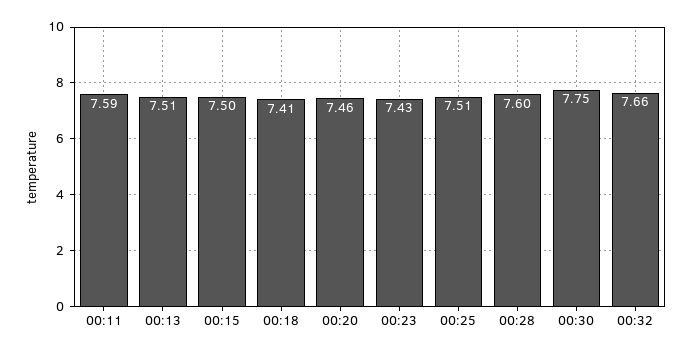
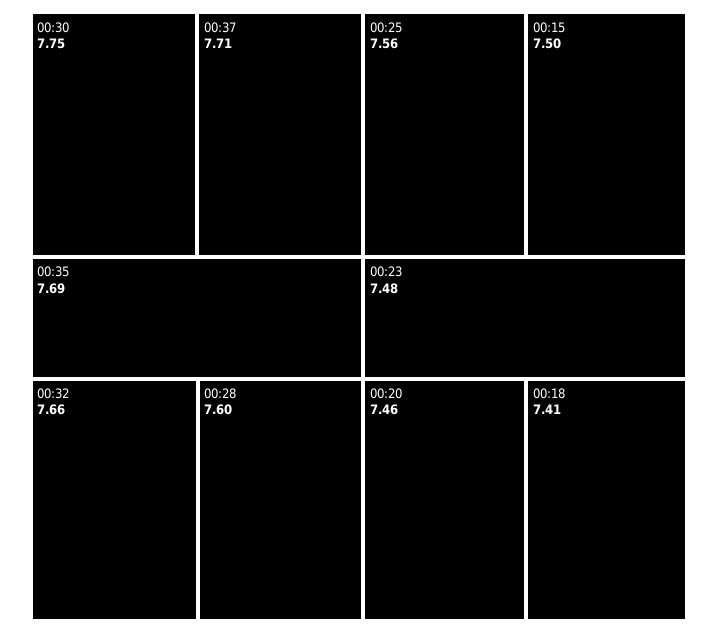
00:11: 7.59 -> none
00:13: 7.51 -> none
00:23: 7.43 -> 7.48
00:25: 7.51 -> 7.56
00:37: none -> 7.71
00:35: none -> 7.69

